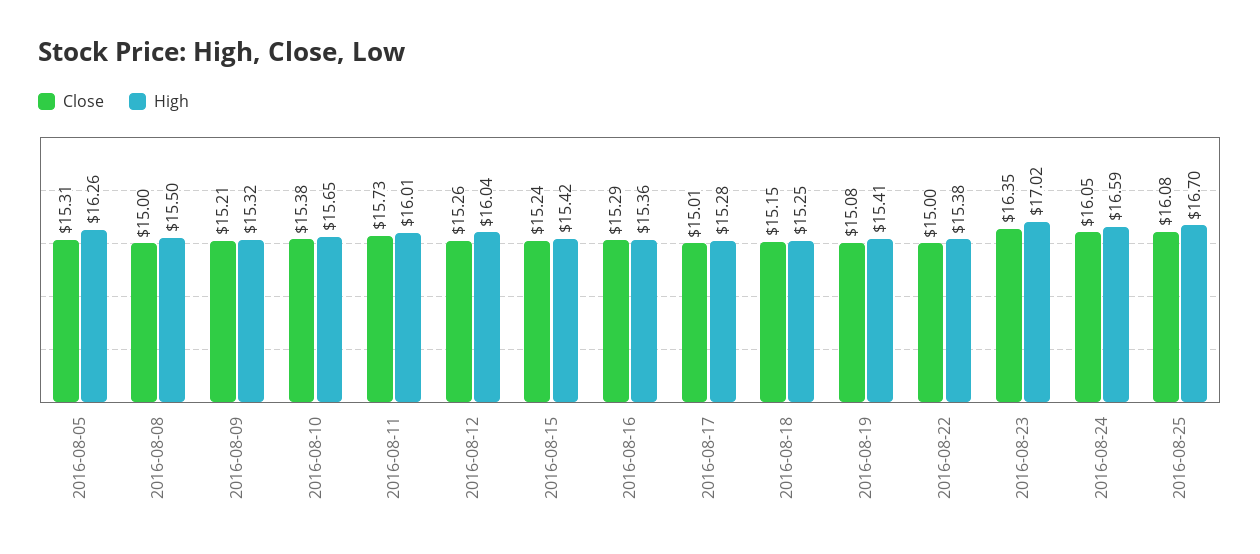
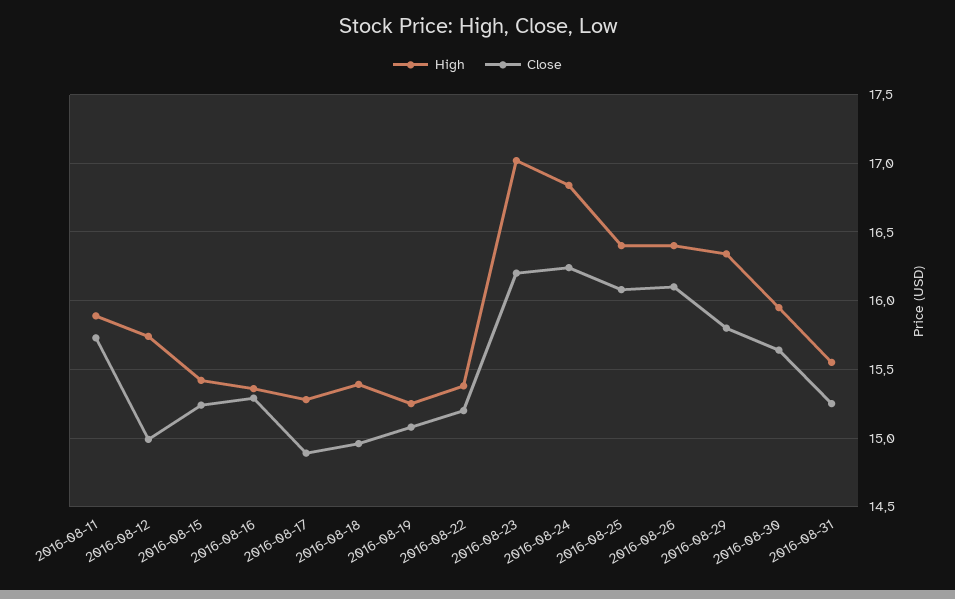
Close, 2016-08-05: 15.31 -> none
High, 2016-08-05: 16.26 -> none
Close, 2016-08-08: 15 -> none
High, 2016-08-08: 15.5 -> none
Close, 2016-08-09: 15.21 -> none
High, 2016-08-09: 15.32 -> none
Close, 2016-08-10: 15.38 -> none
High, 2016-08-10: 15.65 -> none
High, 2016-08-11: 16.01 -> 15.9
Close, 2016-08-12: 15.26 -> 15
High, 2016-08-12: 16.04 -> 15.75
Close, 2016-08-17: 15.01 -> 14.9
Close, 2016-08-18: 15.15 -> 14.95
High, 2016-08-18: 15.25 -> 15.4
High, 2016-08-19: 15.41 -> 15.25
Close, 2016-08-22: 15 -> 15.2
Close, 2016-08-23: 16.35 -> 16.2
Close, 2016-08-24: 16.05 -> 16.25
High, 2016-08-24: 16.59 -> 16.85
High, 2016-08-25: 16.7 -> 16.4
High, 2016-08-26: none -> 16.4
Close, 2016-08-26: none -> 16.1
High, 2016-08-29: none -> 16.35
Close, 2016-08-29: none -> 15.8
High, 2016-08-30: none -> 15.95
Close, 2016-08-30: none -> 15.65
High, 2016-08-31: none -> 15.55
Close, 2016-08-31: none -> 15.25

